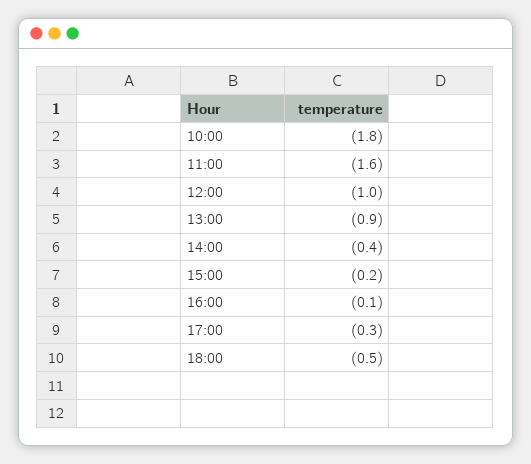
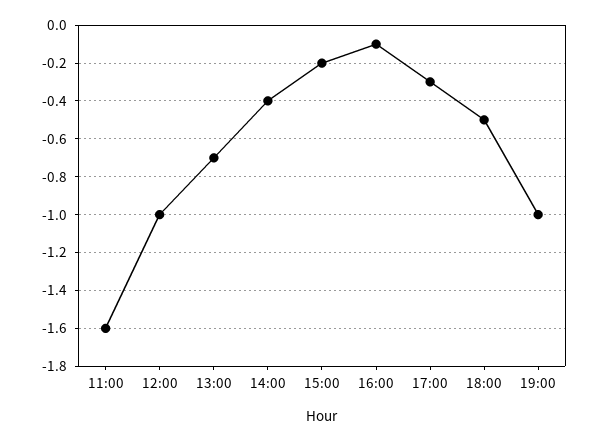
10:00: -1.8 -> none
13:00: -0.9 -> -0.7
19:00: none -> -1

